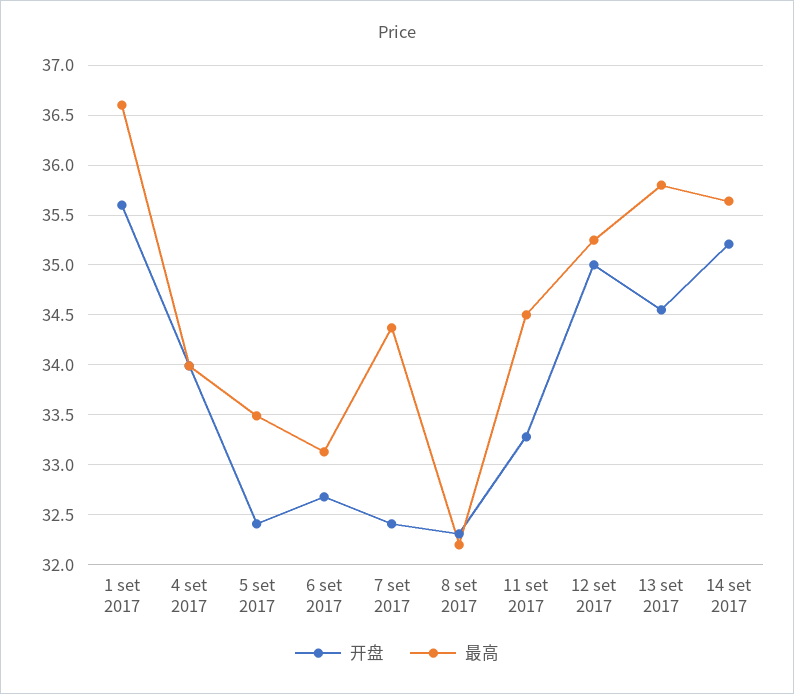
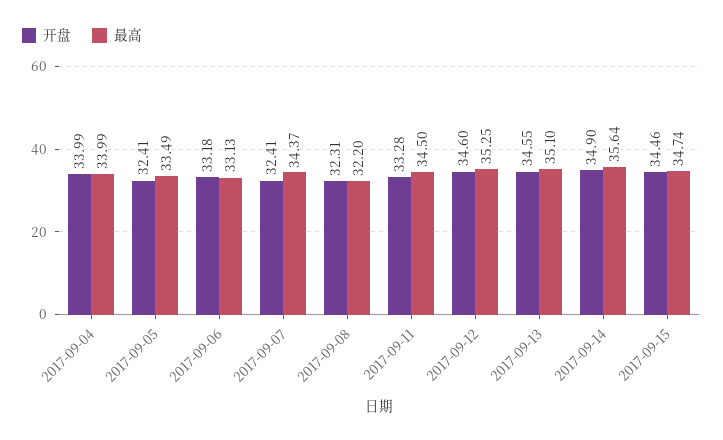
开盘, 1 set 2017: 35.6 -> none
最高, 1 set 2017: 36.6 -> none
开盘, 6 set 2017: 32.7 -> 33.18
开盘, 12 set 2017: 35 -> 34.6
最高, 13 set 2017: 35.8 -> 35.1
开盘, 14 set 2017: 35.2 -> 34.9
开盘, 2017-09-15: none -> 34.46
最高, 2017-09-15: none -> 34.74

